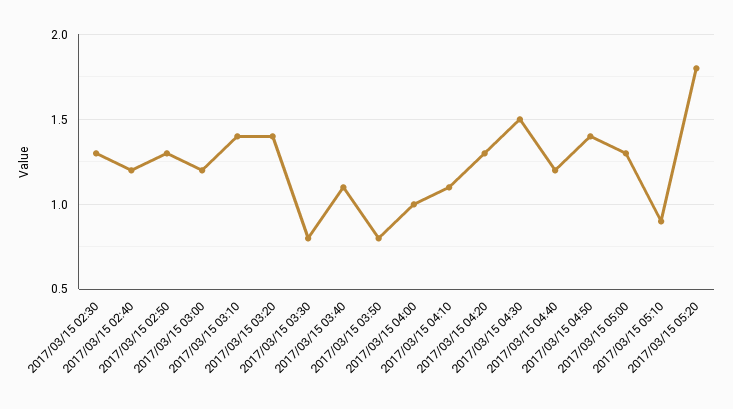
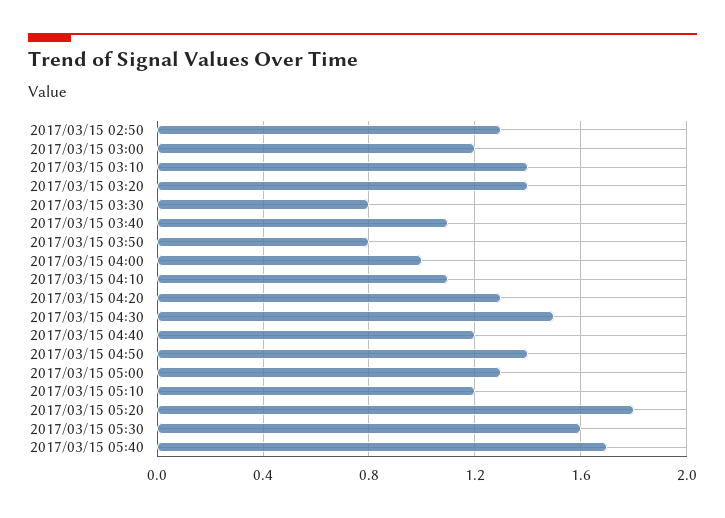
2017/03/15 02:30: 1.3 -> none
2017/03/15 02:40: 1.2 -> none
2017/03/15 05:10: 0.9 -> 1.2
2017/03/15 05:30: none -> 1.6
2017/03/15 05:40: none -> 1.7

